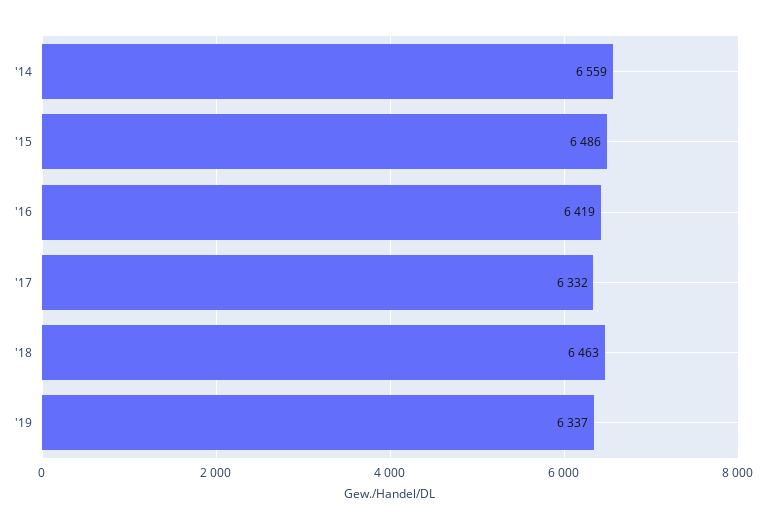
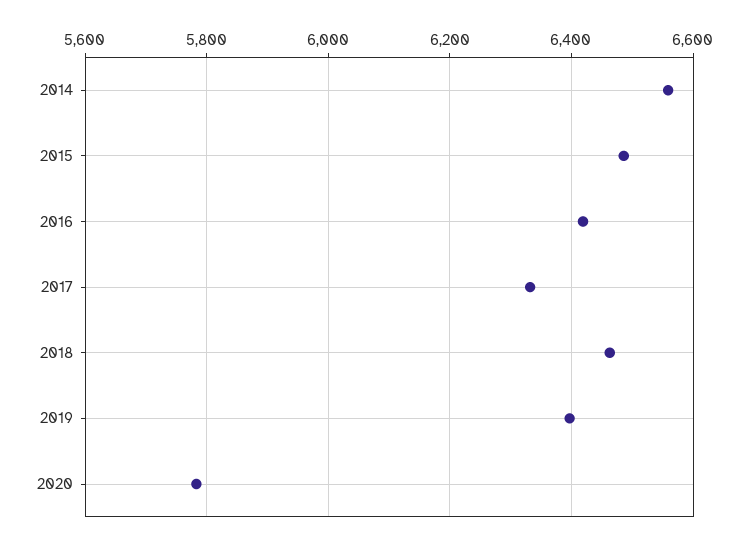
'19: 6337 -> 6400
2020: none -> 5780

